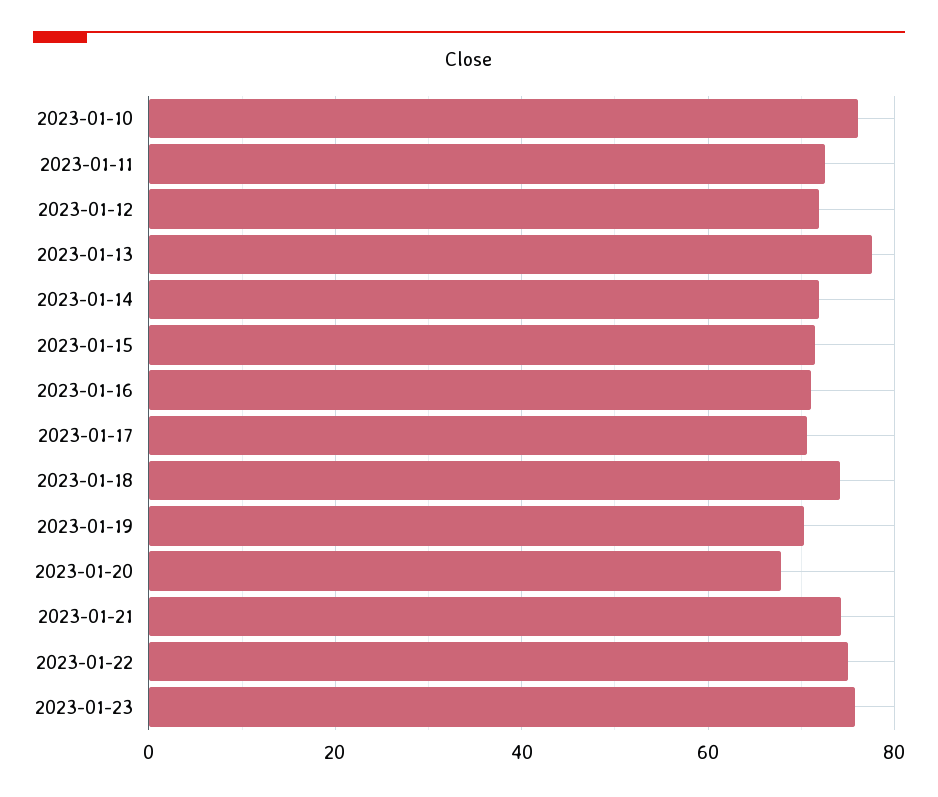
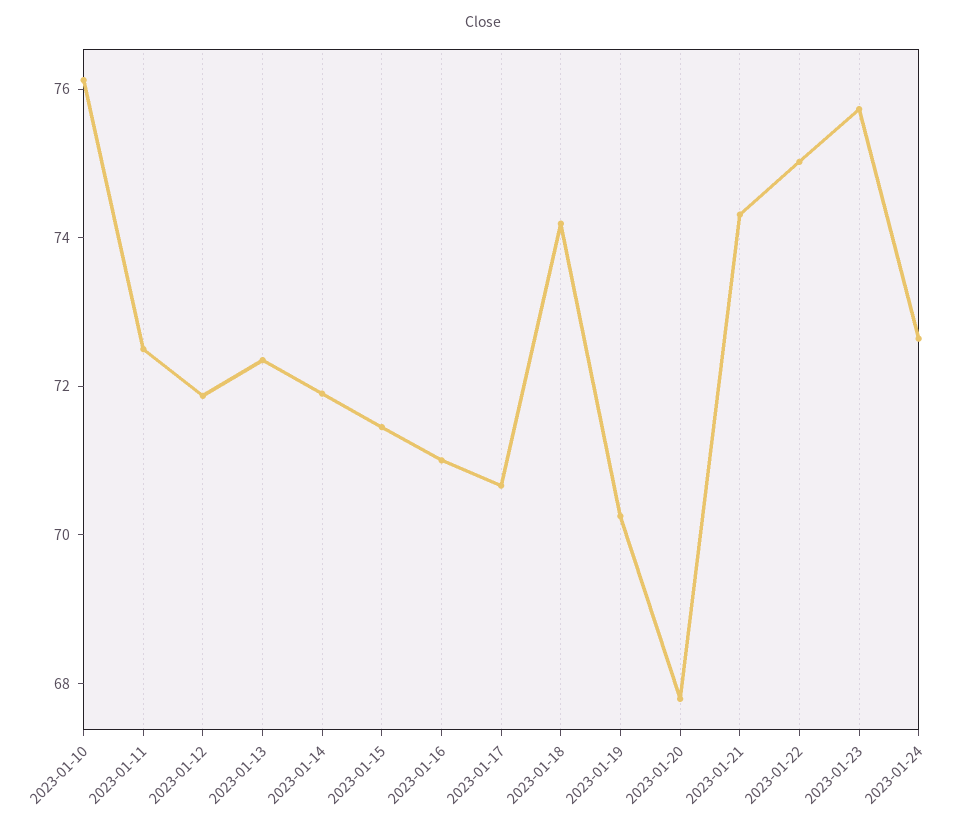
2023-01-13: 78 -> 72.5
2023-01-24: none -> 72.5

